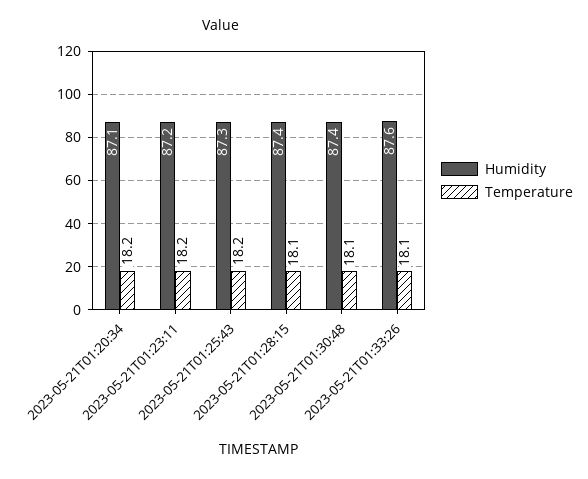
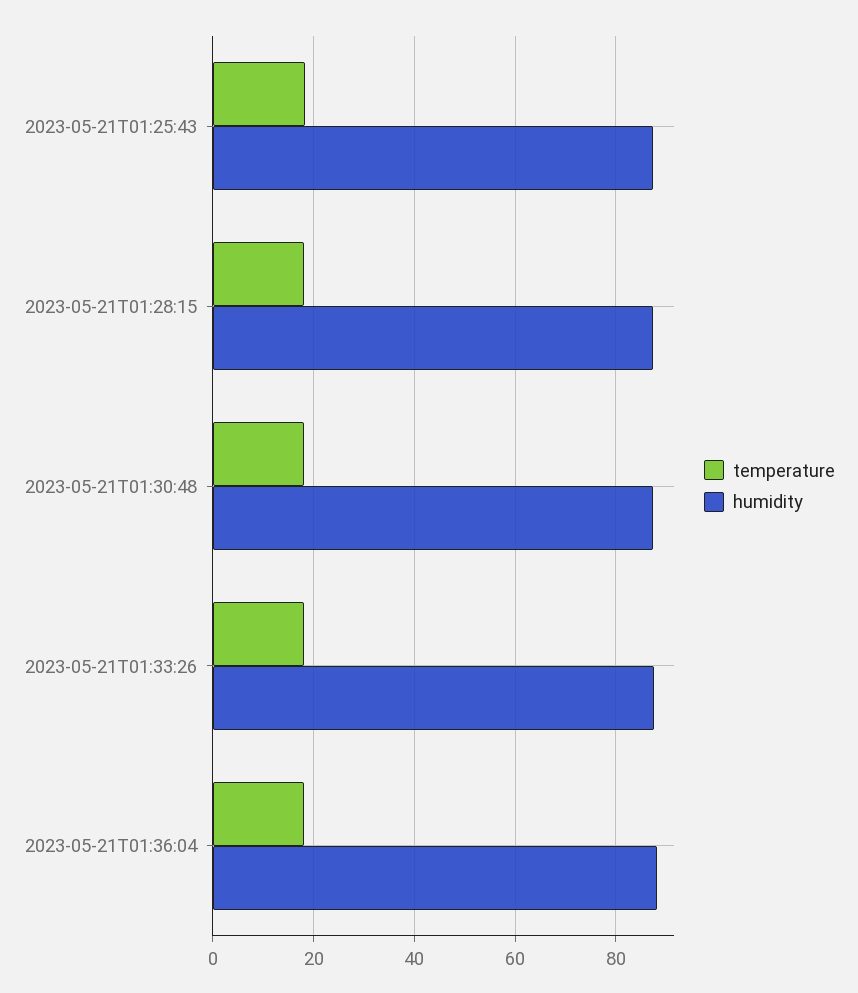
Humidity, 2023-05-21T01:20:34: 87.1 -> none
Temperature, 2023-05-21T01:20:34: 18.2 -> none
Humidity, 2023-05-21T01:23:11: 87.2 -> none
Temperature, 2023-05-21T01:23:11: 18.2 -> none
Temperature, 2023-05-21T01:36:04: none -> 18
Humidity, 2023-05-21T01:36:04: none -> 88

